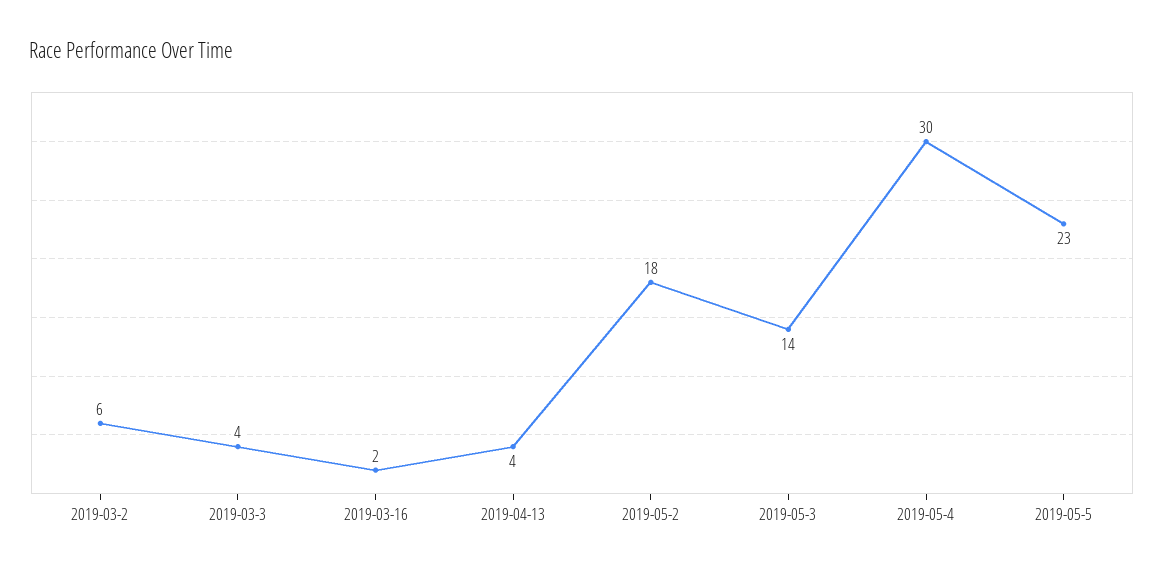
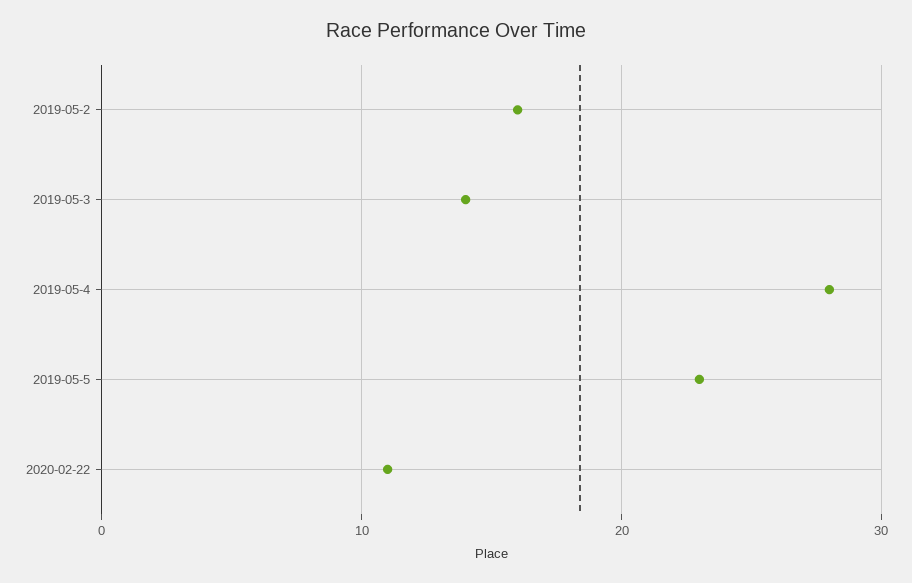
2019-03-2: 6 -> none
2019-03-3: 4 -> none
2019-03-16: 2 -> none
2019-04-13: 4 -> none
2019-05-2: 18 -> 16
2019-05-4: 30 -> 28
2020-02-22: none -> 11

